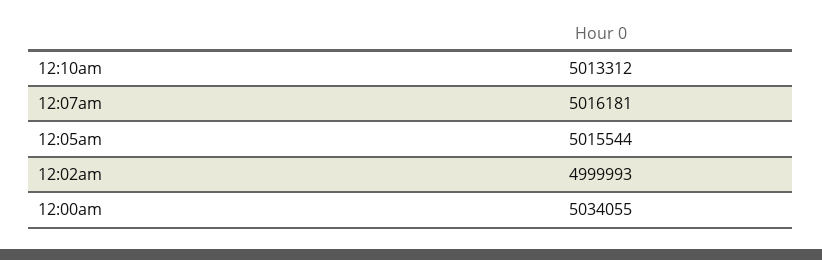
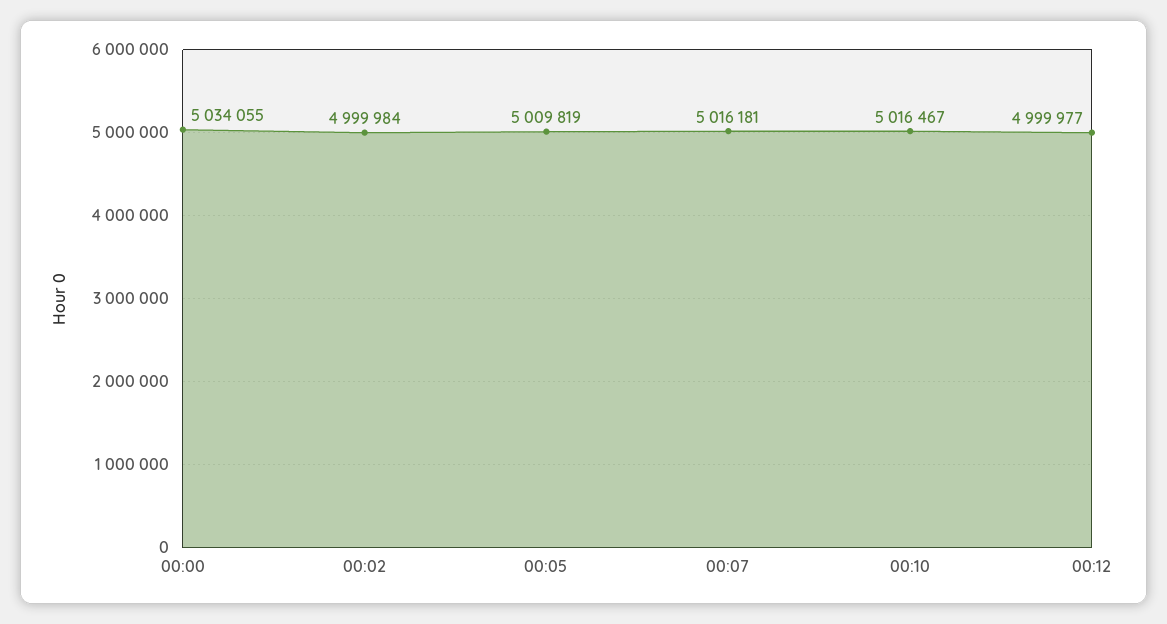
12:10am: 5013312 -> 5016467
12:05am: 5015544 -> 5009819
12:02am: 4999993 -> 4999984
00:12: none -> 4999977

